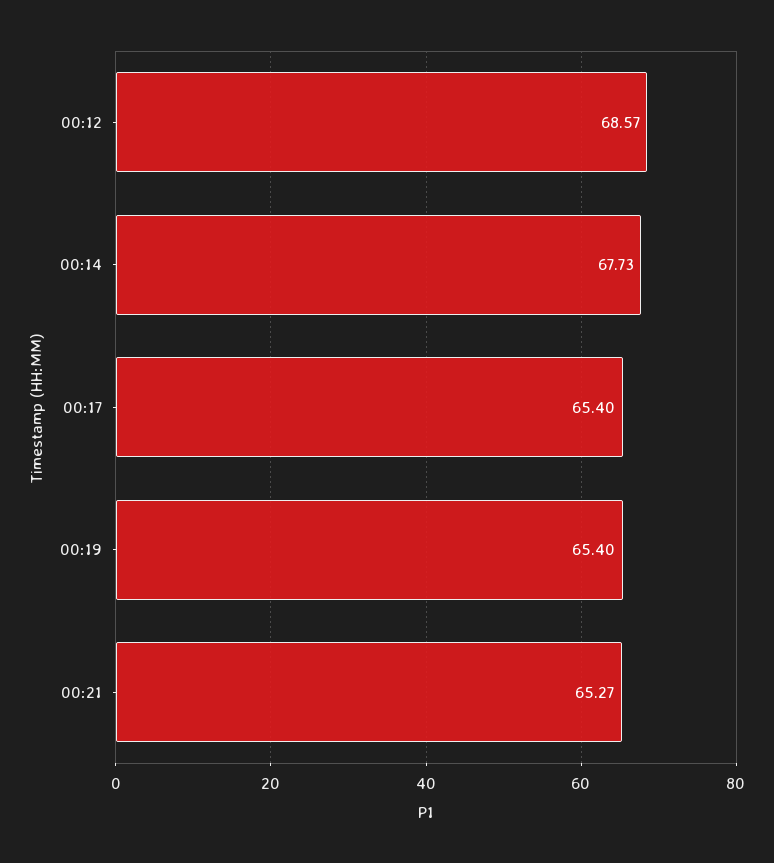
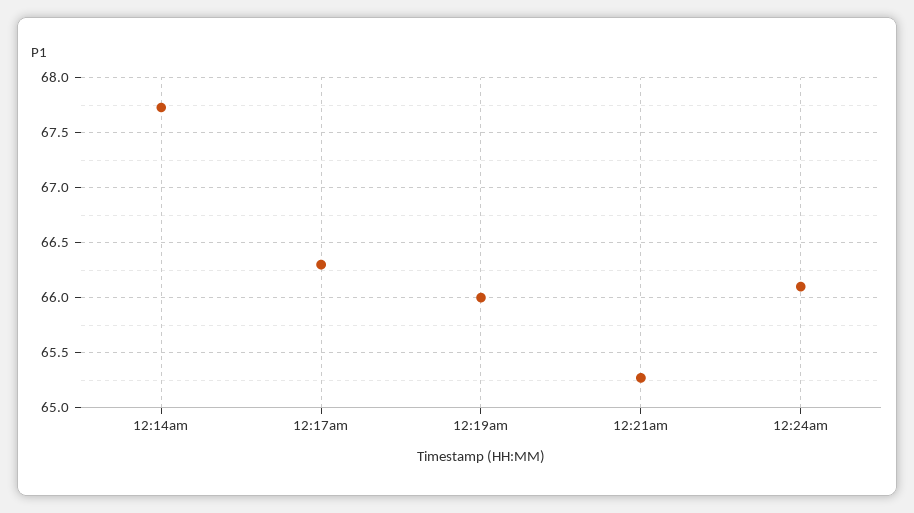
00:12: 68.57 -> none
00:17: 65.4 -> 66.3
00:19: 65.4 -> 66
12:24am: none -> 66.1

